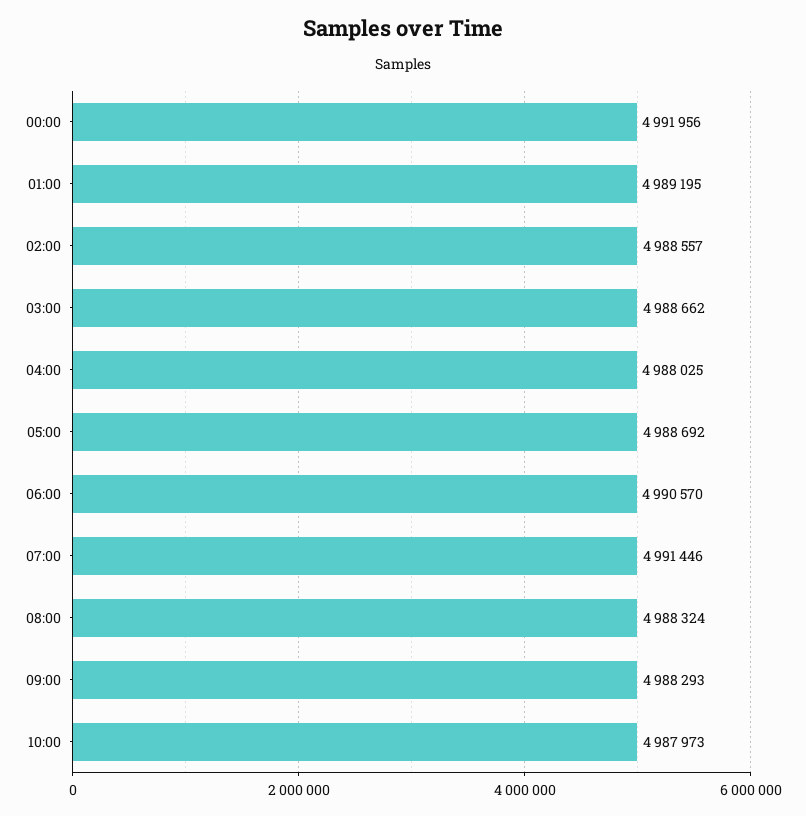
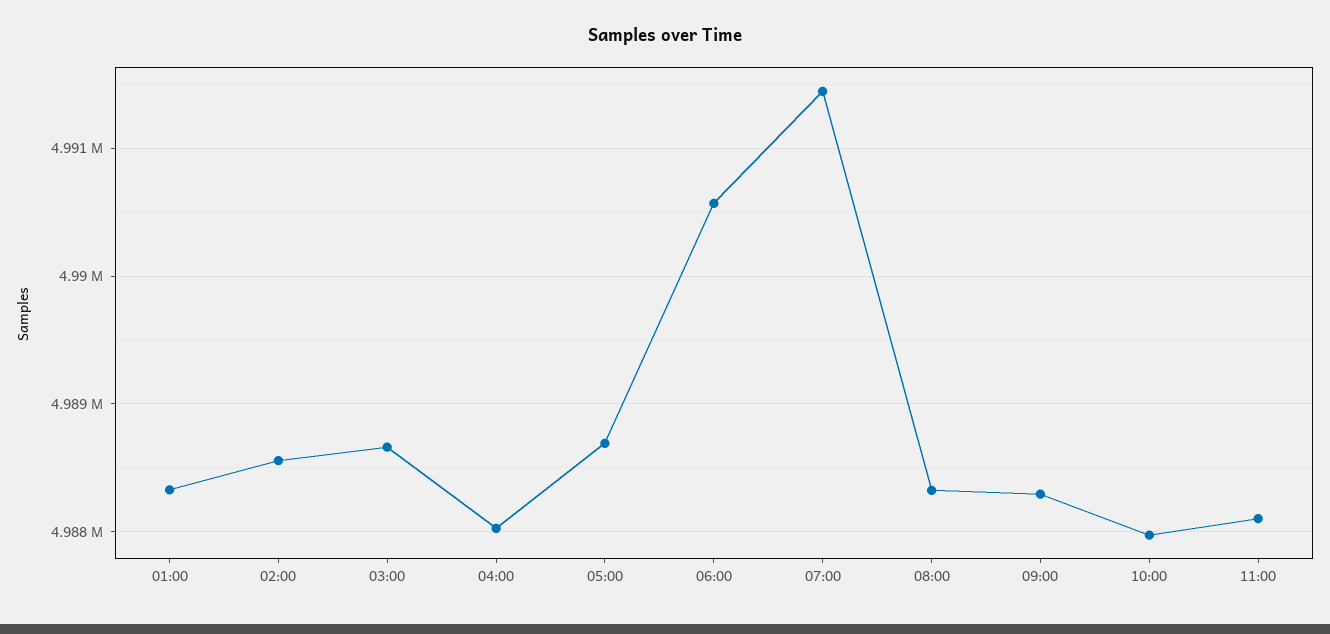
00:00: 4991956 -> none
01:00: 4989195 -> 4988300
11:00: none -> 4988100

